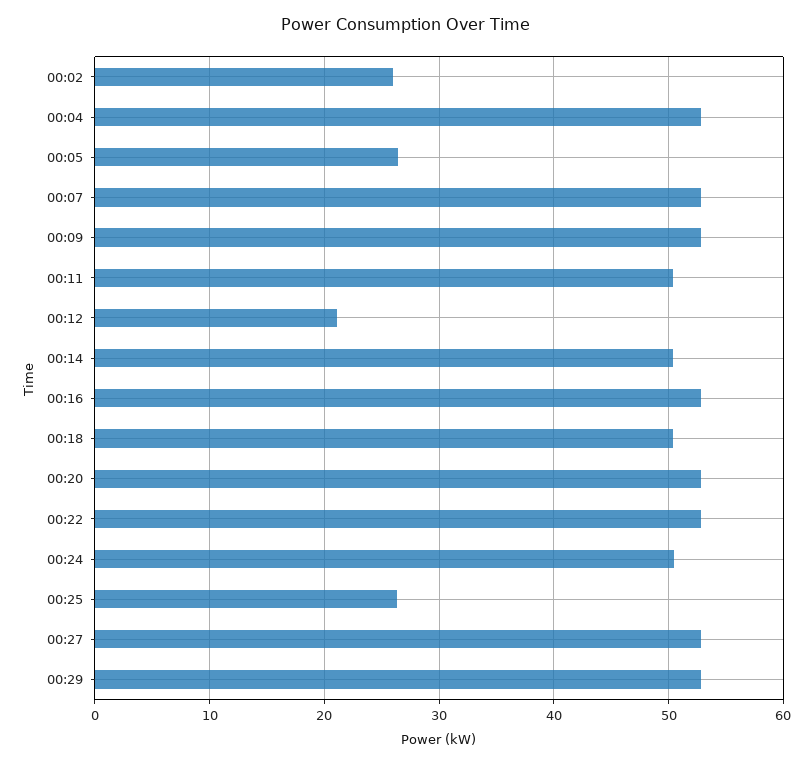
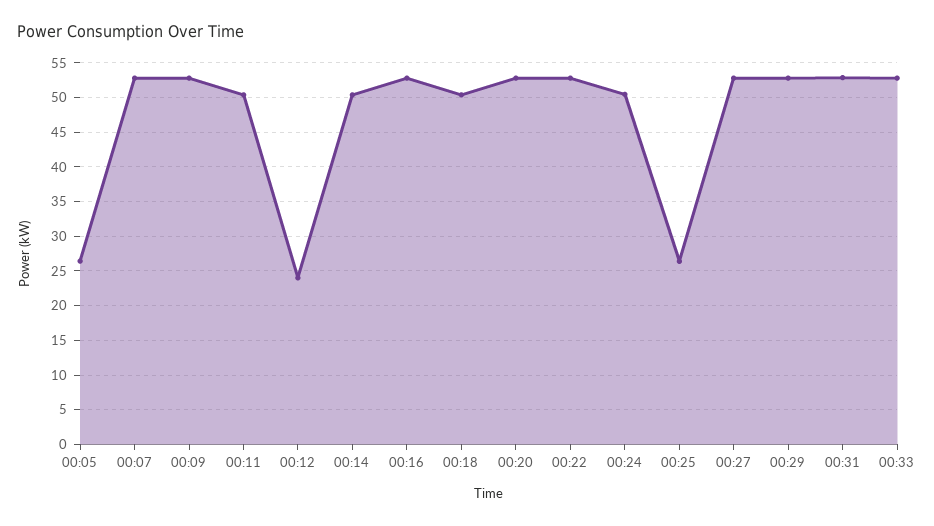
00:02: 26 -> none
00:04: 53 -> none
00:12: 21 -> 24
00:31: none -> 53
00:33: none -> 53

